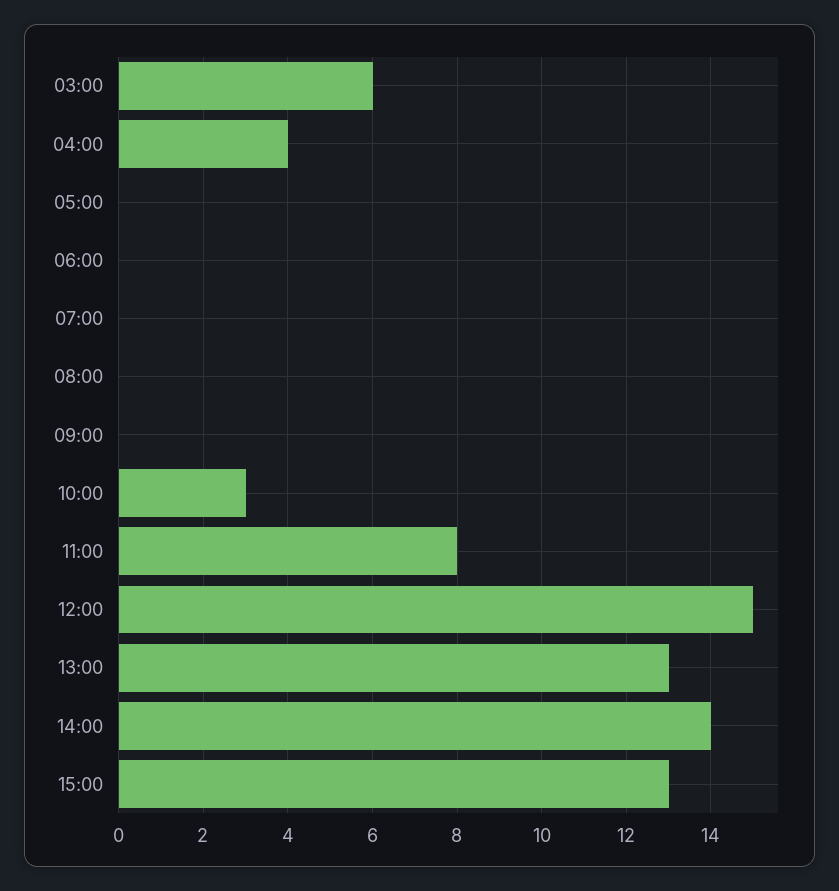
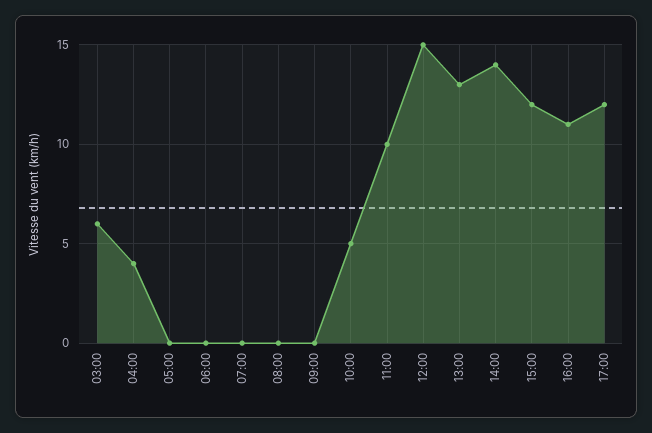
10:00: 3 -> 5
11:00: 8 -> 10
15:00: 13 -> 12
16:00: none -> 11
17:00: none -> 12

